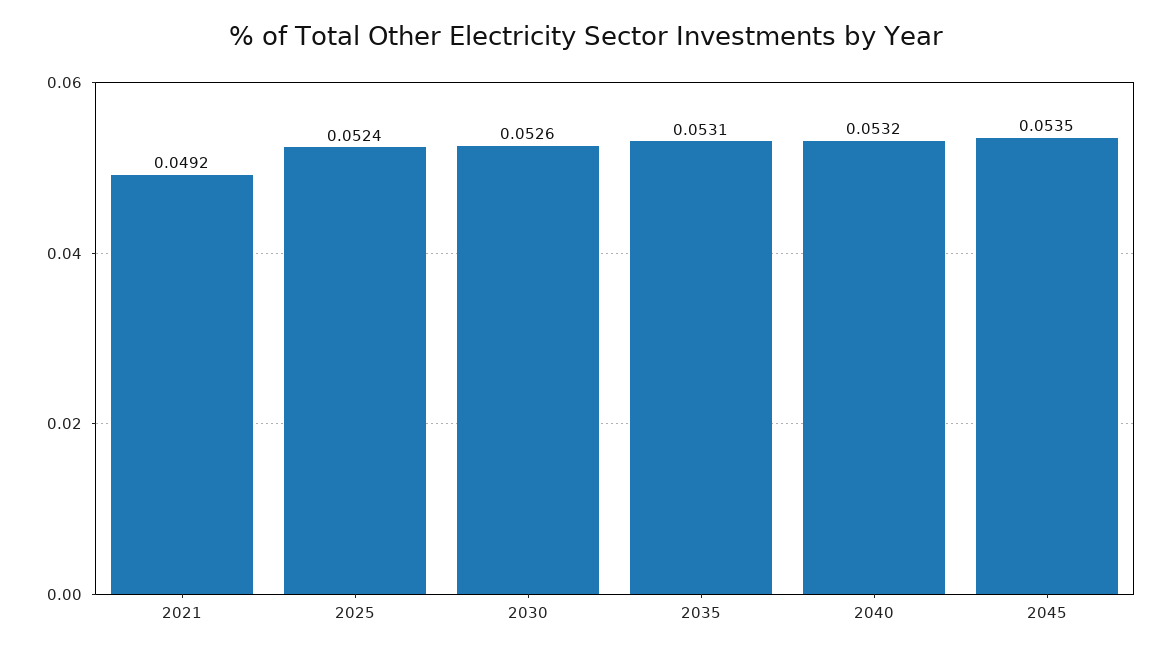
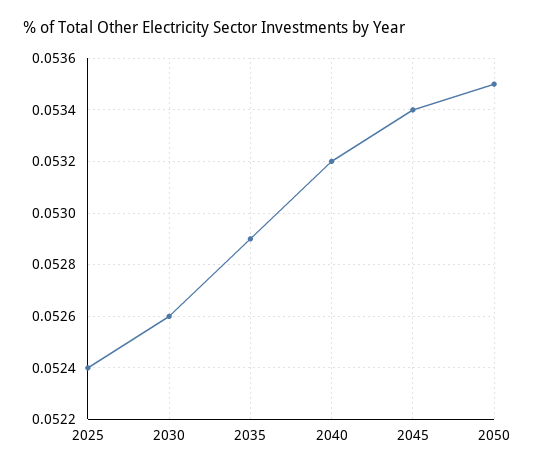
2021: 0.0492 -> none
2035: 0.0531 -> 0.0529
2045: 0.0535 -> 0.0534
2050: none -> 0.0535

